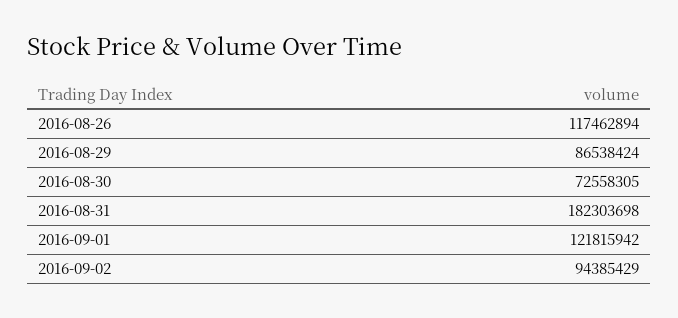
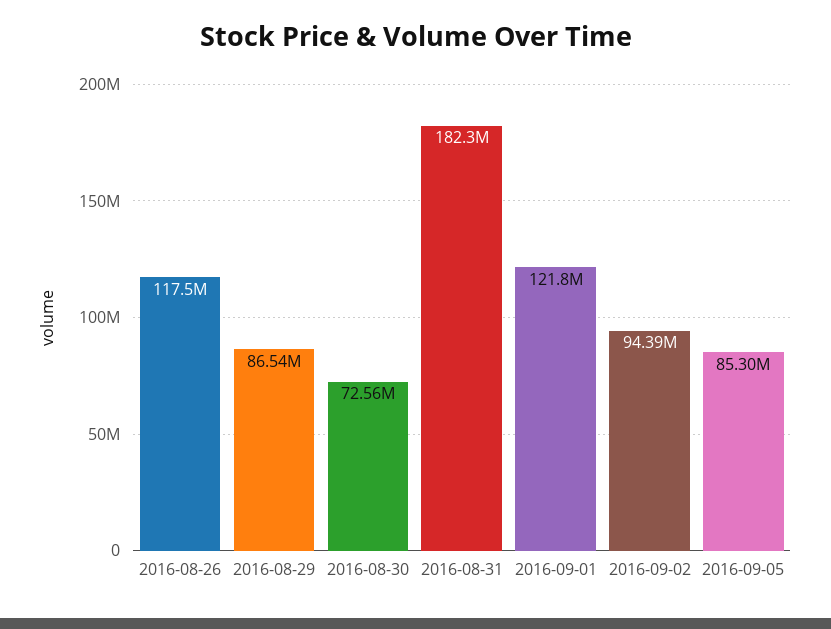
2016-09-05: none -> 85300000

